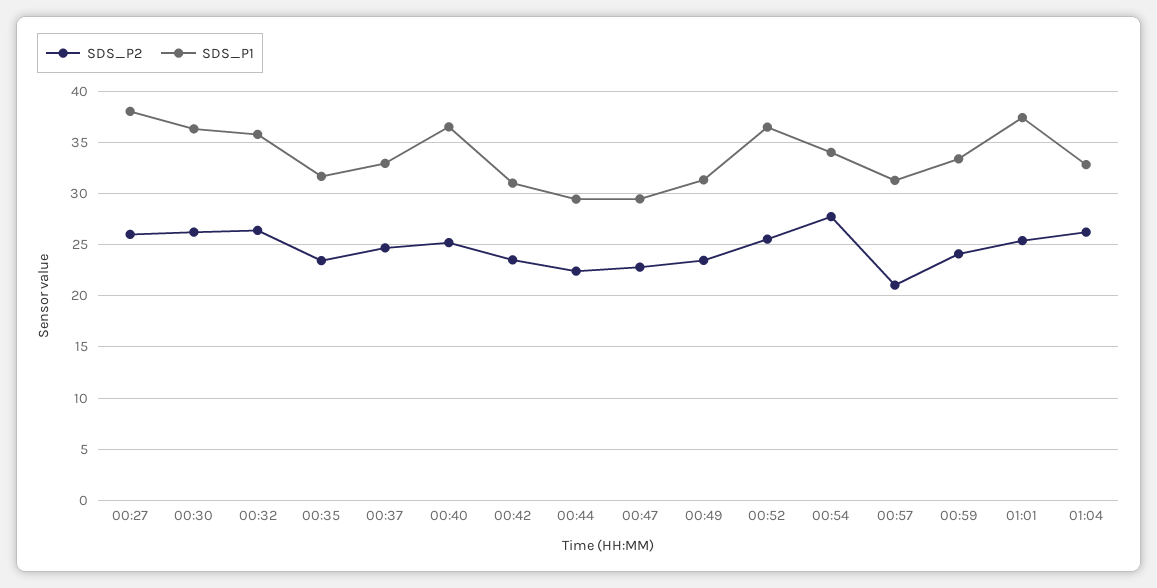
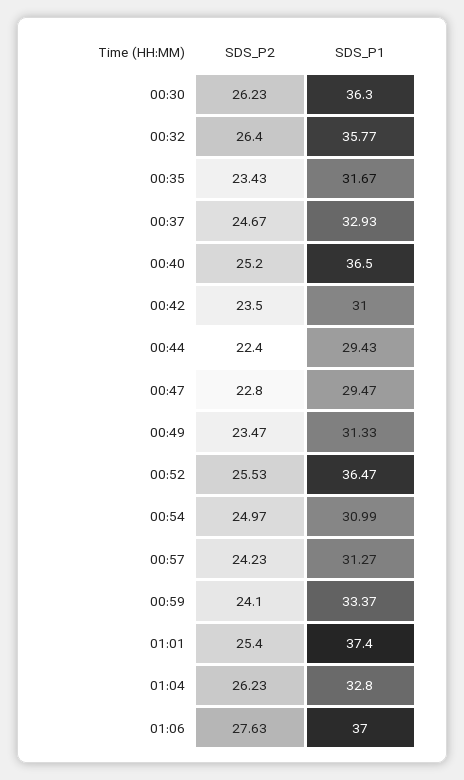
SDS_P2, 00:27: 26 -> none
SDS_P1, 00:27: 38 -> none
SDS_P2, 00:54: 28 -> 24.97
SDS_P1, 00:54: 34 -> 30.99
SDS_P2, 00:57: 21 -> 24.23
SDS_P2, 01:06: none -> 27.63
SDS_P1, 01:06: none -> 37

